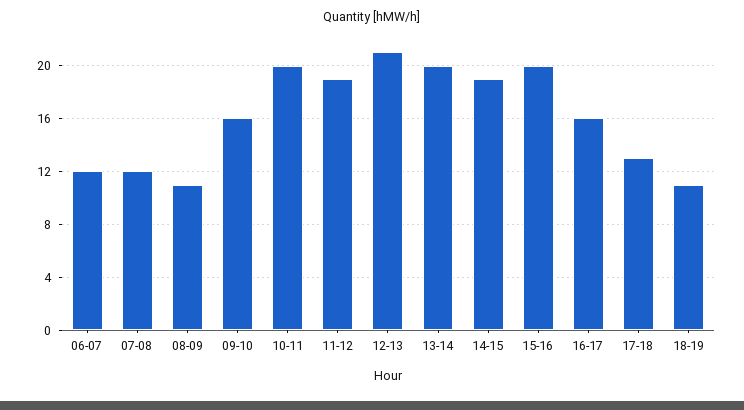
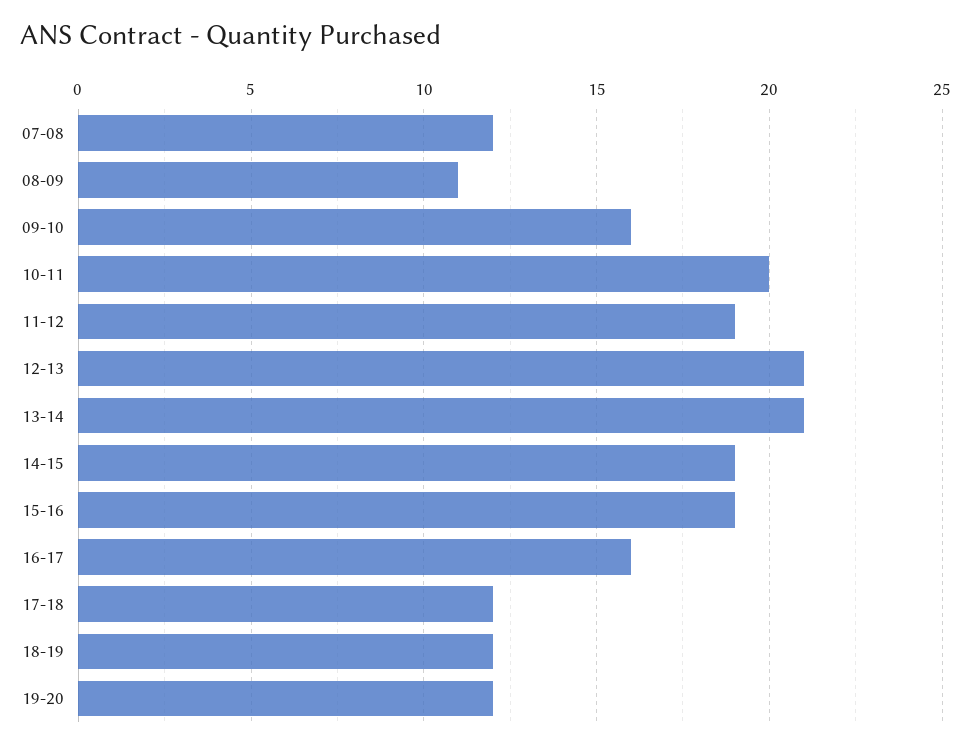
06-07: 12 -> none
13-14: 20 -> 21
15-16: 20 -> 19
17-18: 13 -> 12
18-19: 11 -> 12
19-20: none -> 12

